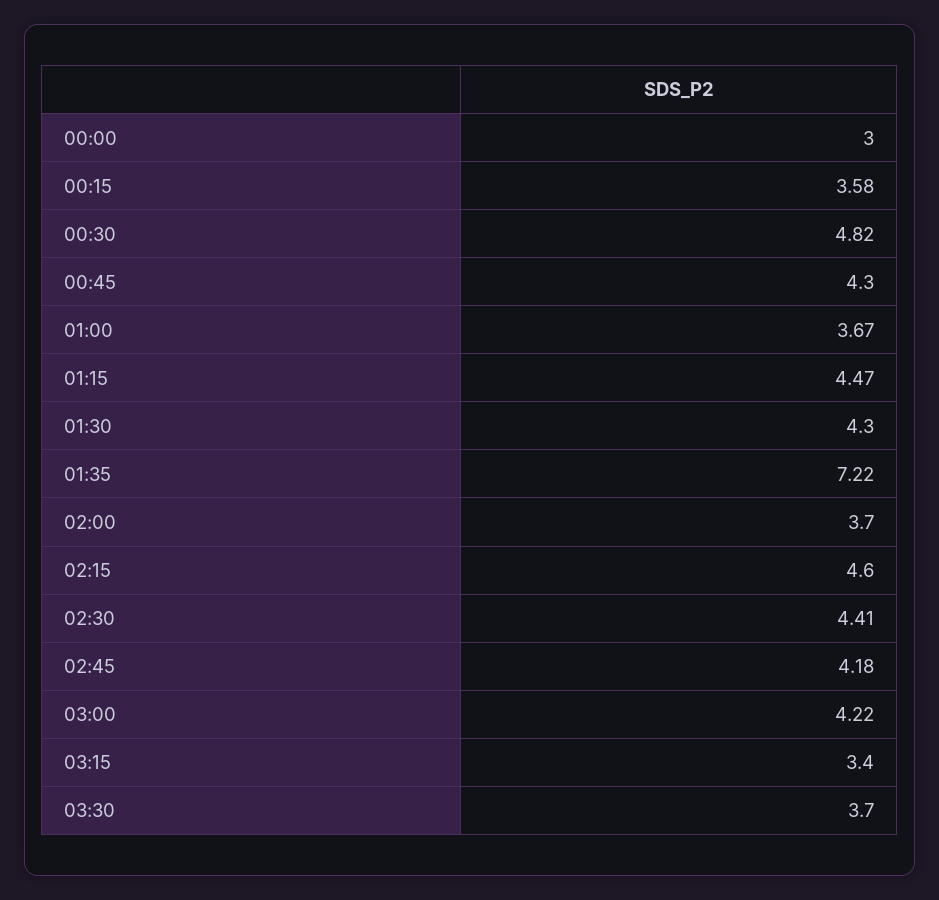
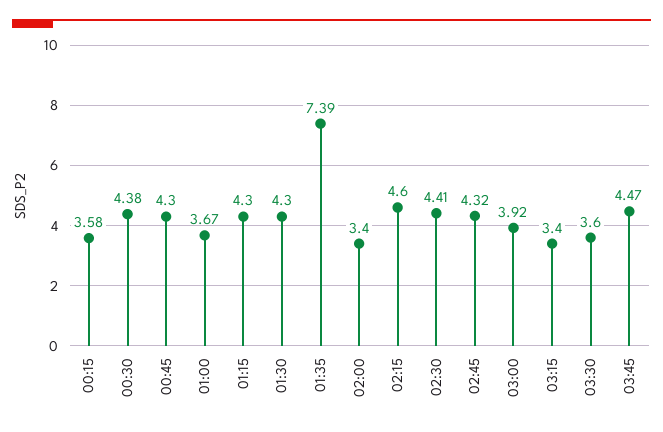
00:00: 3 -> none
00:30: 4.82 -> 4.38
01:15: 4.47 -> 4.3
01:35: 7.22 -> 7.39
02:00: 3.7 -> 3.4
02:45: 4.18 -> 4.32
03:00: 4.22 -> 3.92
03:30: 3.7 -> 3.6
03:45: none -> 4.47

